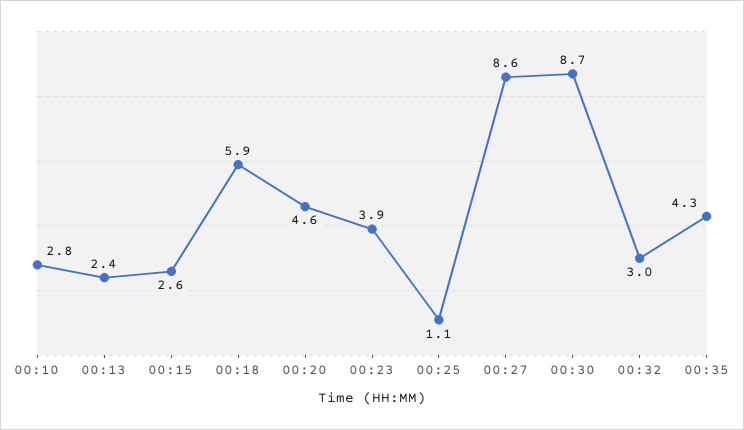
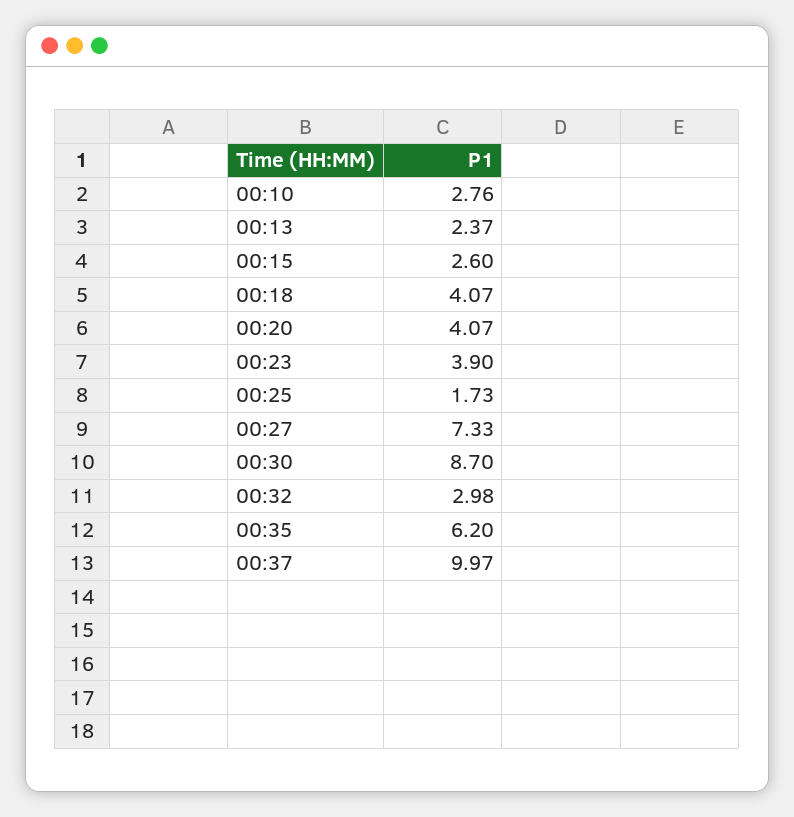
00:18: 5.9 -> 4.07
00:20: 4.6 -> 4.07
00:25: 1.1 -> 1.73
00:27: 8.6 -> 7.33
00:35: 4.3 -> 6.2
00:37: none -> 9.97

